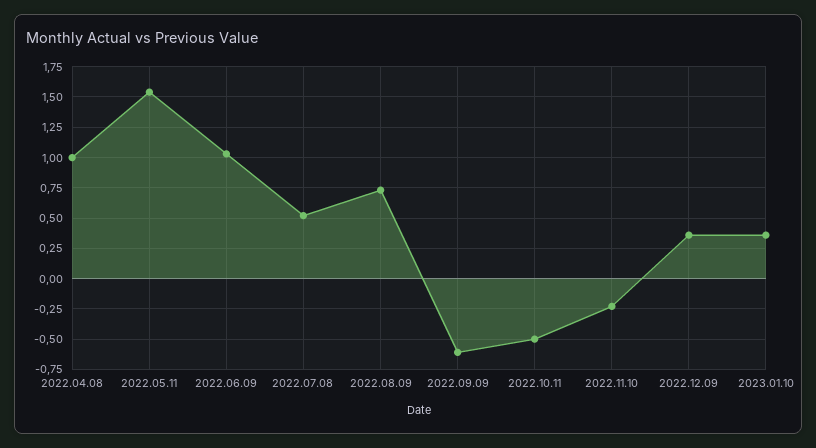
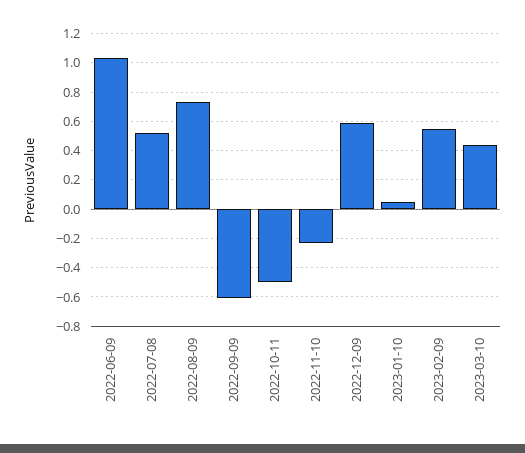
2022.04.08: 1 -> none
2022.05.11: 1.55 -> none
2022.12.09: 0.35 -> 0.6
2023.01.10: 0.35 -> 0.05
2023-02-09: none -> 0.55
2023-03-10: none -> 0.45

